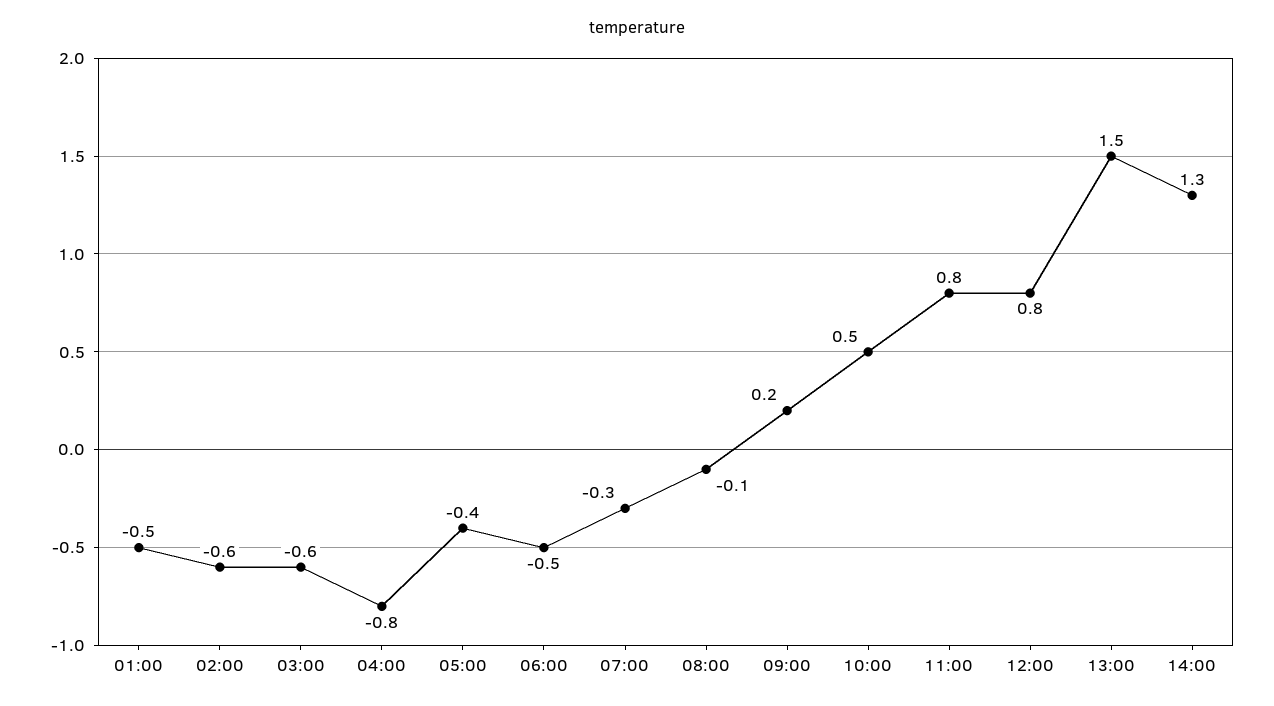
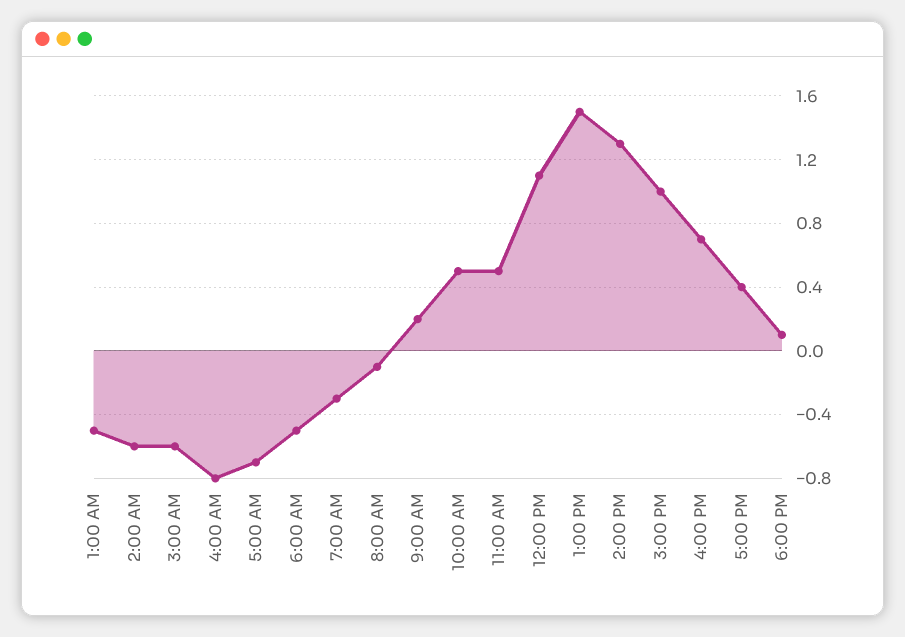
05:00: -0.4 -> -0.7
11:00: 0.8 -> 0.5
12:00: 0.8 -> 1.1
3:00 PM: none -> 1
4:00 PM: none -> 0.7
5:00 PM: none -> 0.4
6:00 PM: none -> 0.1

